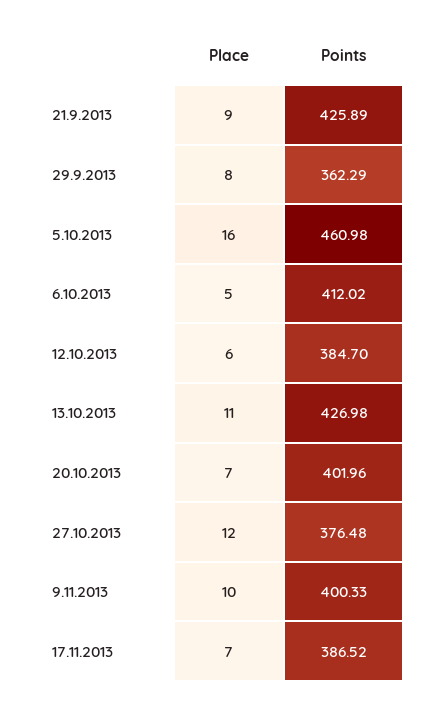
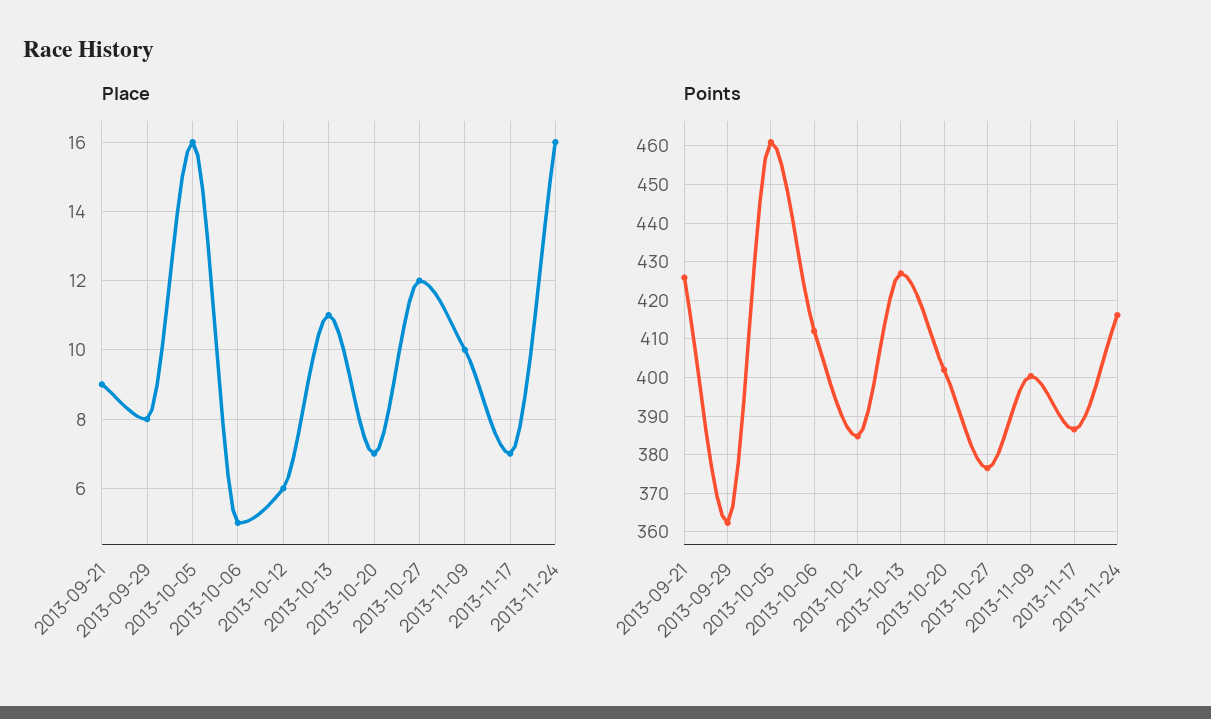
Place, 2013-11-24: none -> 16
Points, 2013-11-24: none -> 416

